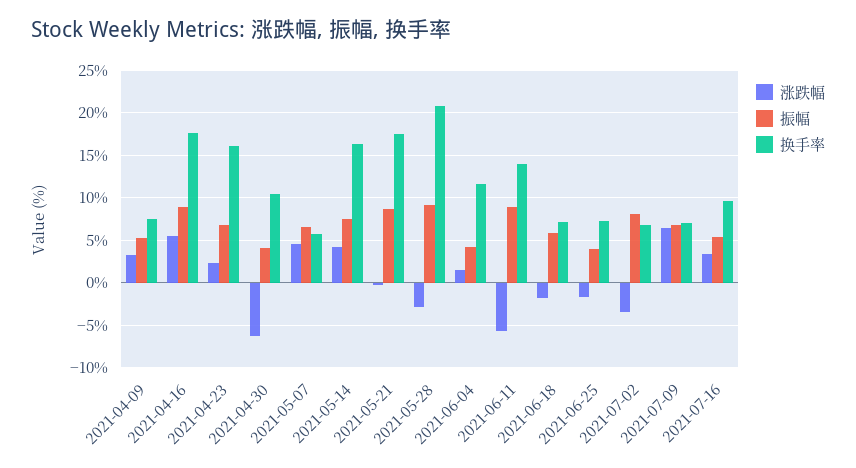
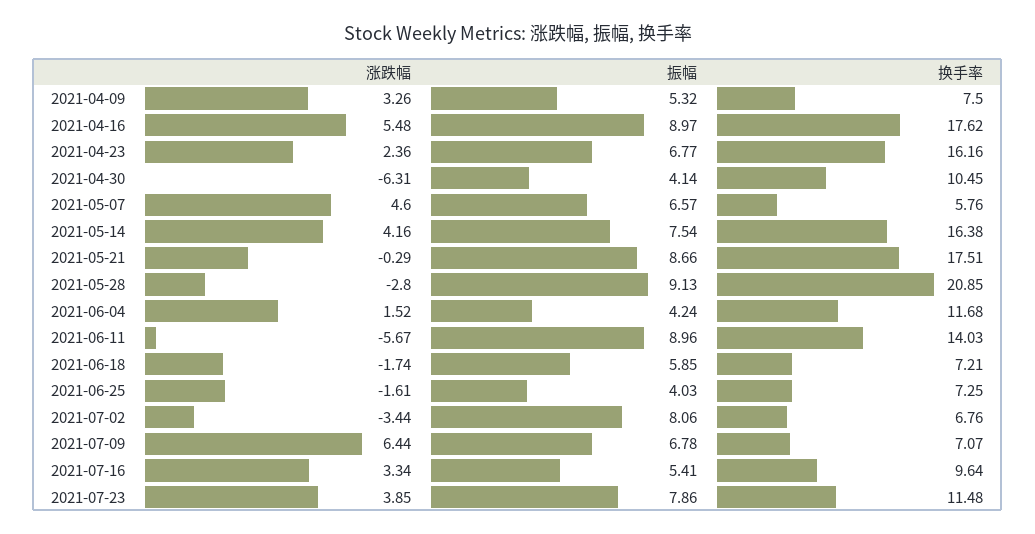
涨跌幅, 2021-07-23: none -> 3.85
振幅, 2021-07-23: none -> 7.86
换手率, 2021-07-23: none -> 11.48

